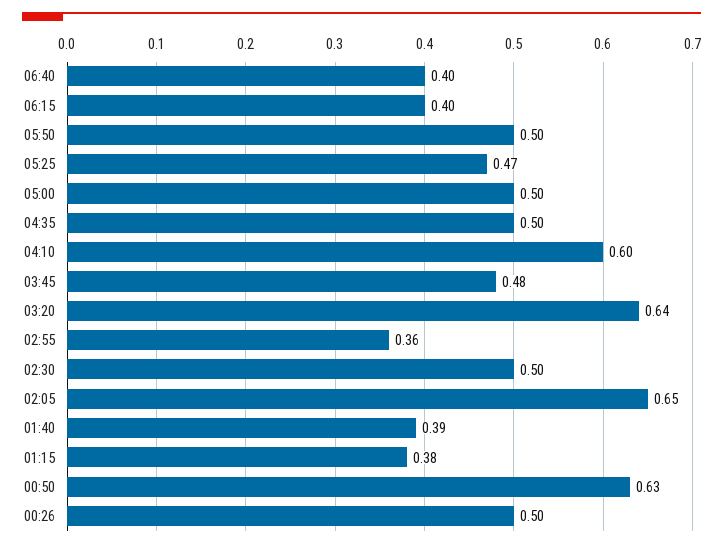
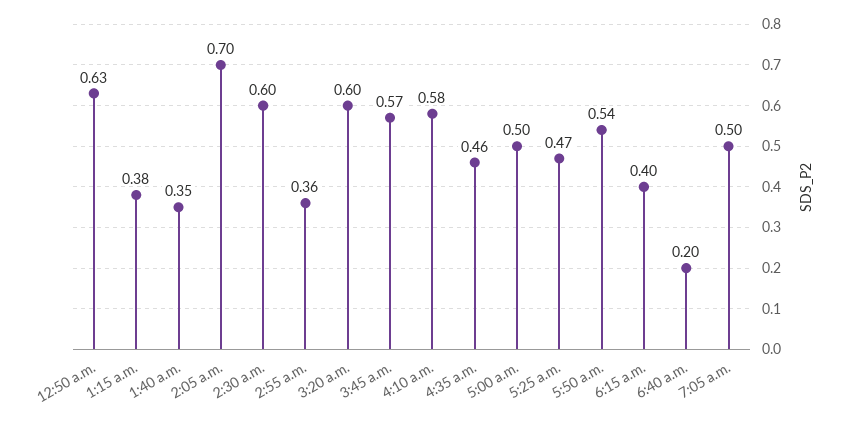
06:40: 0.4 -> 0.2
05:50: 0.5 -> 0.54
04:35: 0.5 -> 0.46
04:10: 0.6 -> 0.58
03:45: 0.48 -> 0.57
03:20: 0.64 -> 0.6
02:30: 0.5 -> 0.6
02:05: 0.65 -> 0.7
01:40: 0.39 -> 0.35
00:26: 0.5 -> none
7:05 a.m.: none -> 0.5

